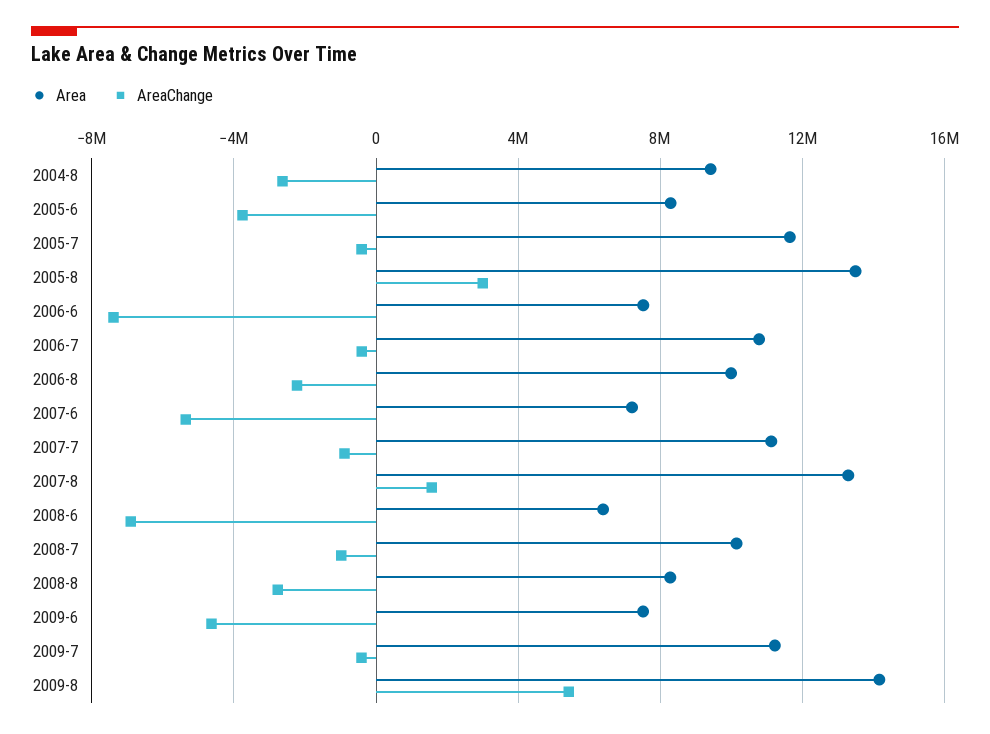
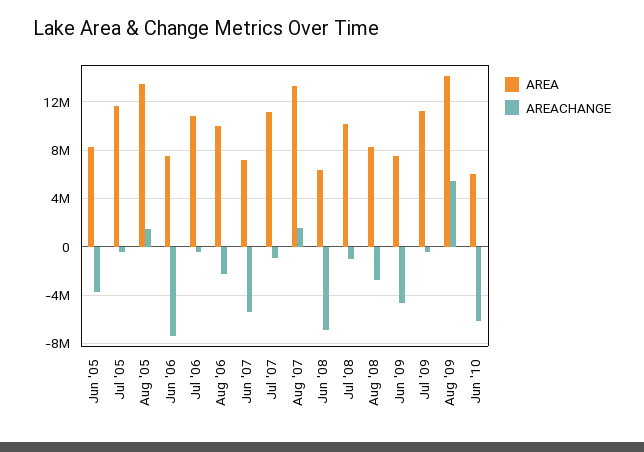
Area, 2004-8: 9500000 -> none
AreaChange, 2004-8: -2500000 -> none
AreaChange, 2005-8: 3000000 -> 1500000
Area, Jun '10: none -> 6000000
AreaChange, Jun '10: none -> -6000000

